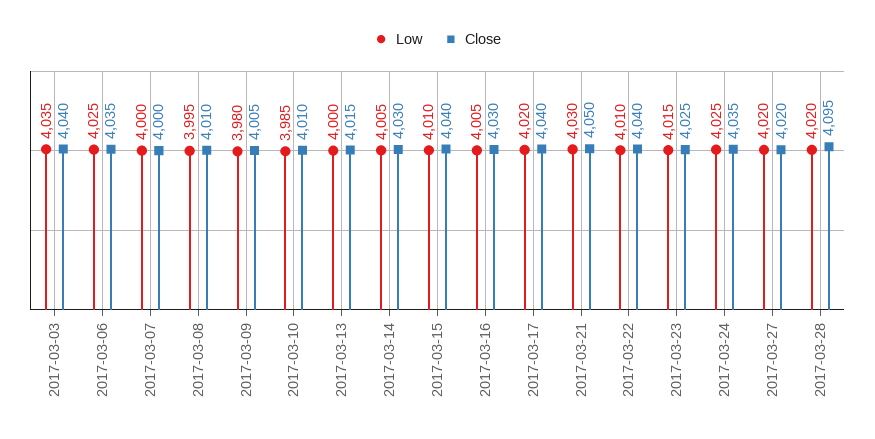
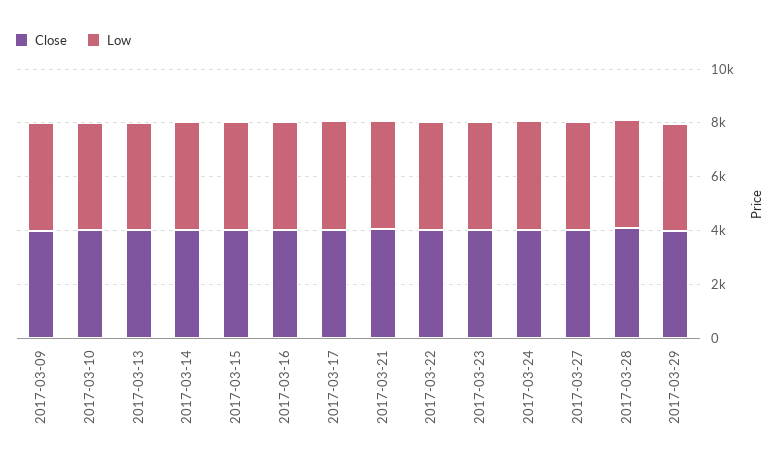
Low, 2017-03-03: 4035 -> none
Close, 2017-03-03: 4040 -> none
Low, 2017-03-06: 4025 -> none
Close, 2017-03-06: 4035 -> none
Low, 2017-03-07: 4000 -> none
Close, 2017-03-07: 4000 -> none
Low, 2017-03-08: 3995 -> none
Close, 2017-03-08: 4010 -> none
Close, 2017-03-29: none -> 4000
Low, 2017-03-29: none -> 4000

